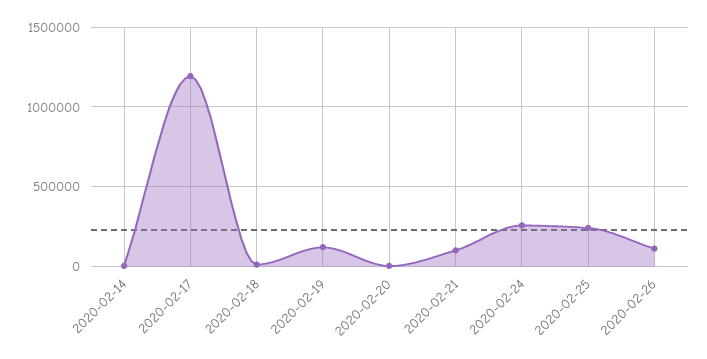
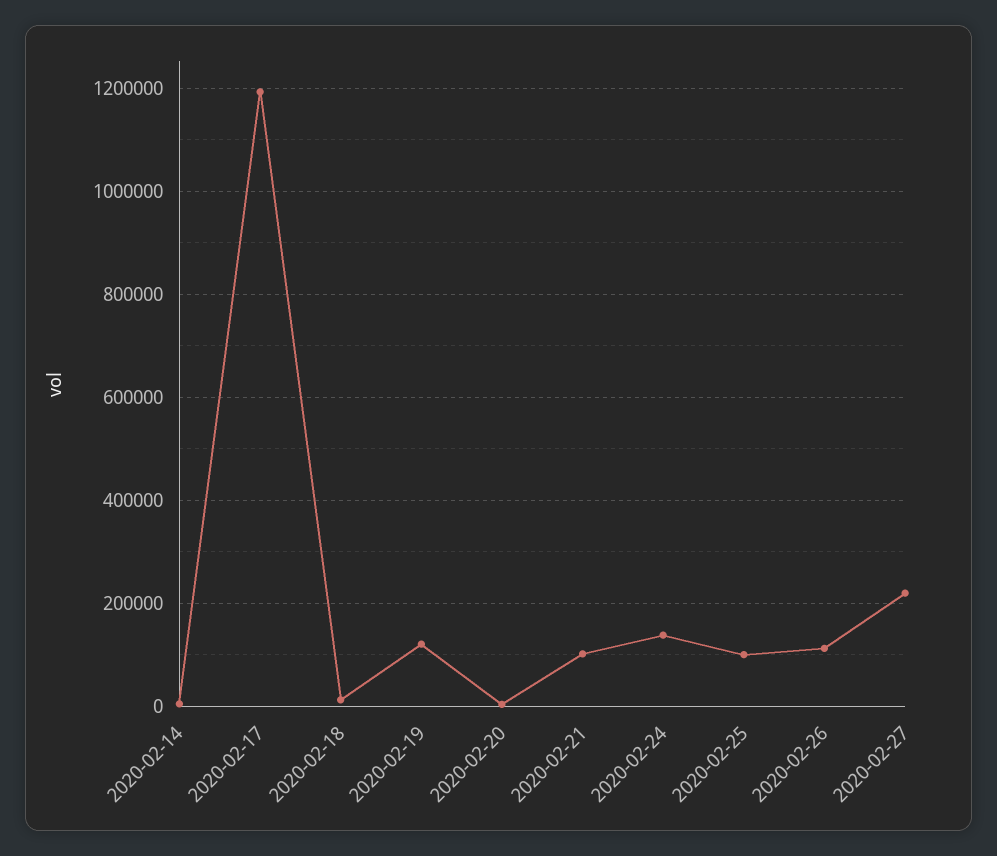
2020-02-24: 250000 -> 140000
2020-02-25: 250000 -> 100000
2020-02-27: none -> 220000

